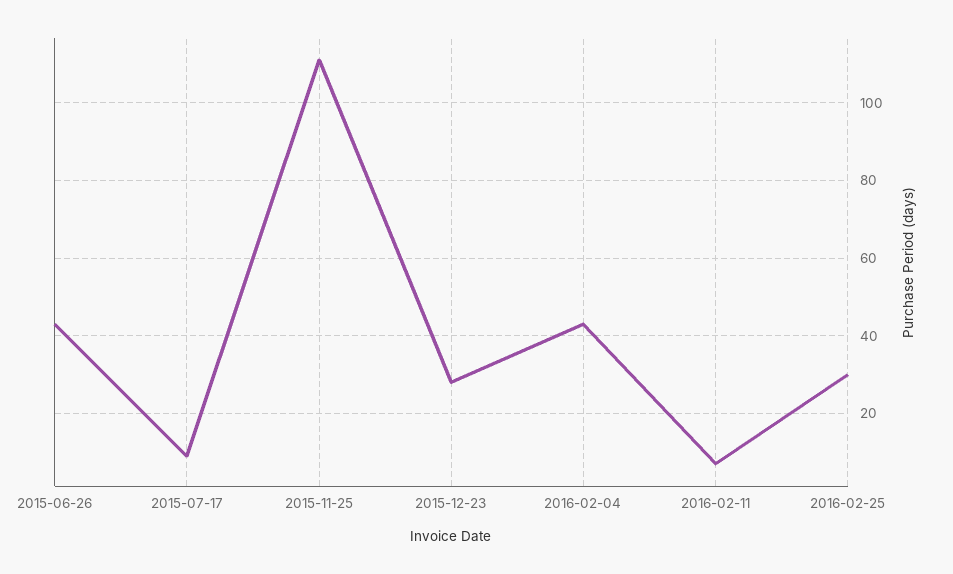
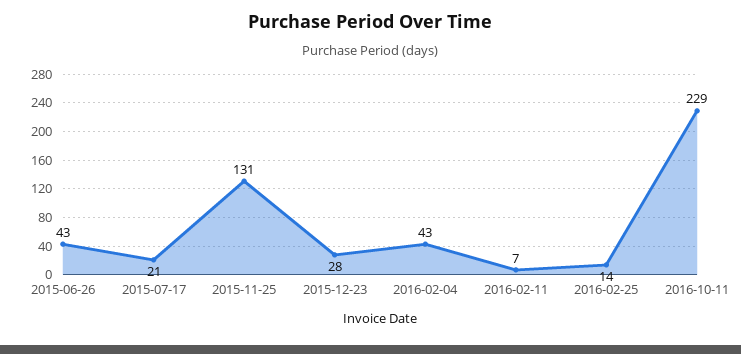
2015-07-17: 10 -> 21
2015-11-25: 110 -> 131
2016-02-25: 30 -> 14
2016-10-11: none -> 229

